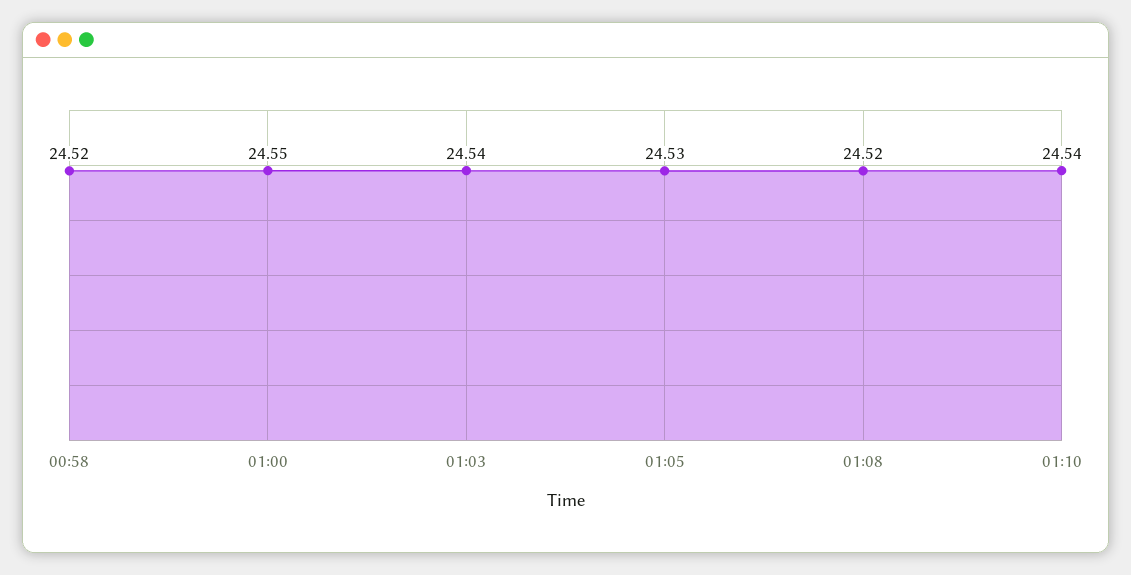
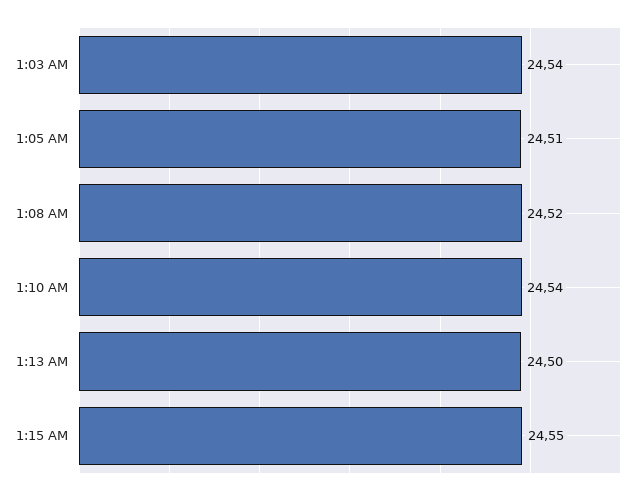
00:58: 24.52 -> none
01:00: 24.55 -> none
01:05: 24.53 -> 24.51
1:13 AM: none -> 24.5
1:15 AM: none -> 24.55

